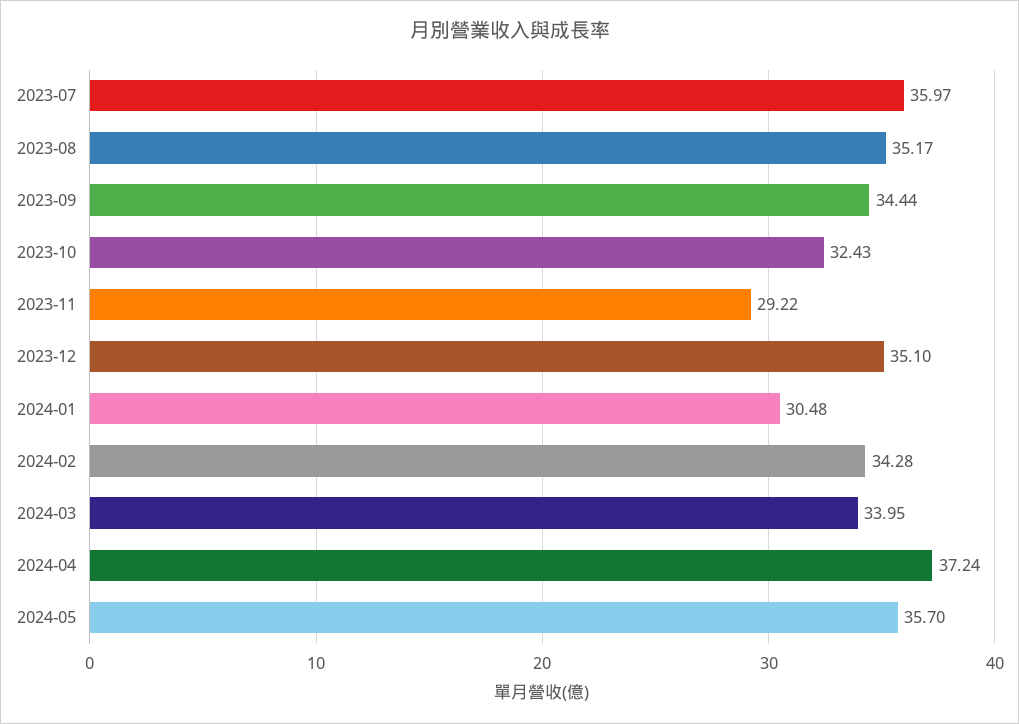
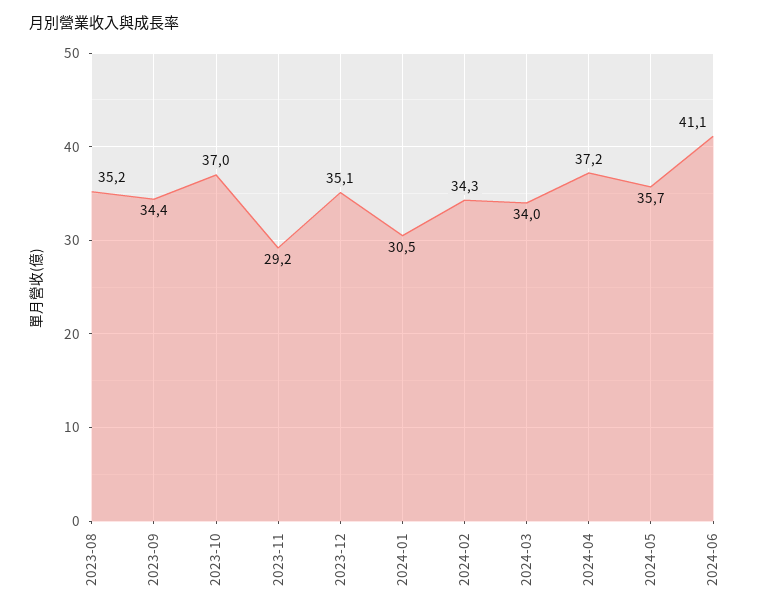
2023-07: 35.97 -> none
2023-10: 32.43 -> 37
2024-06: none -> 41.1

